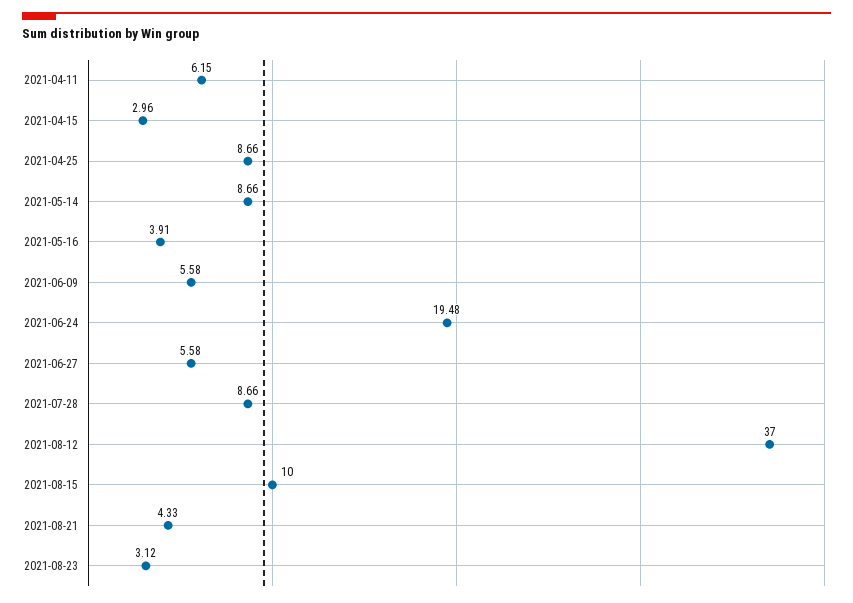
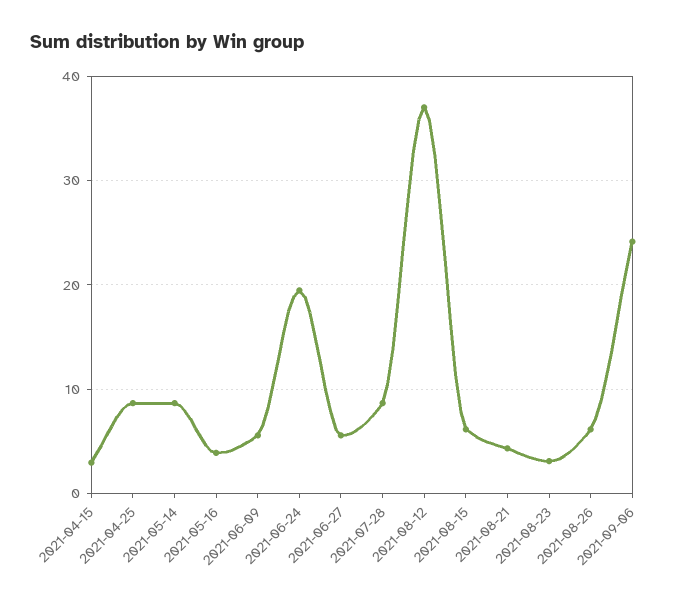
2021-04-11: 6.15 -> none
2021-08-15: 10 -> 6
2021-08-26: none -> 6
2021-09-06: none -> 24

